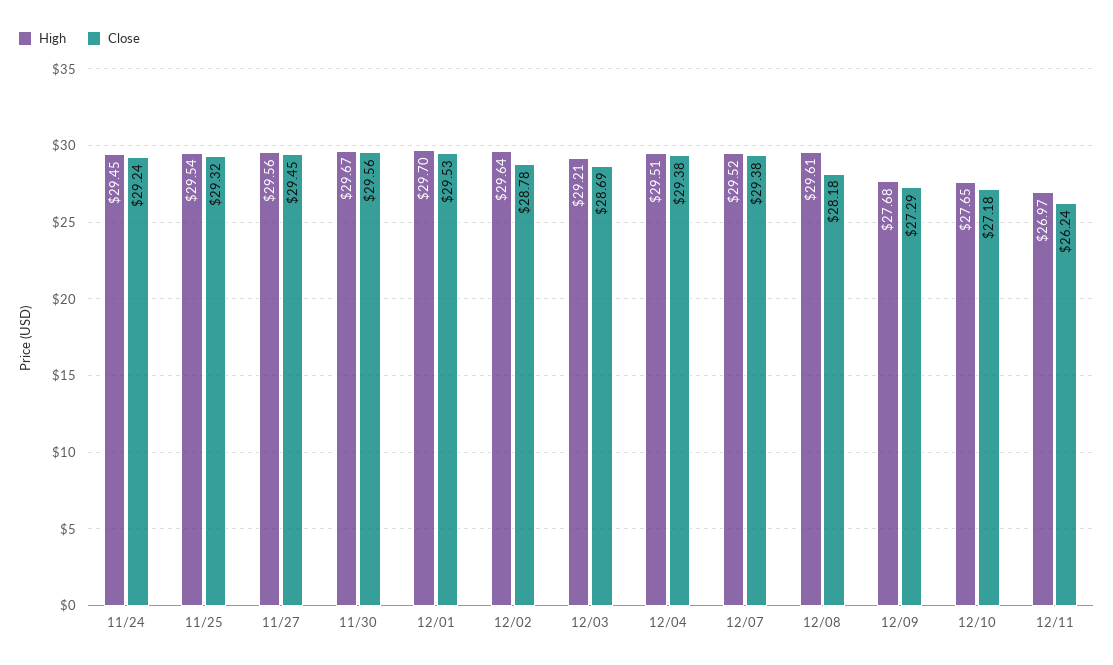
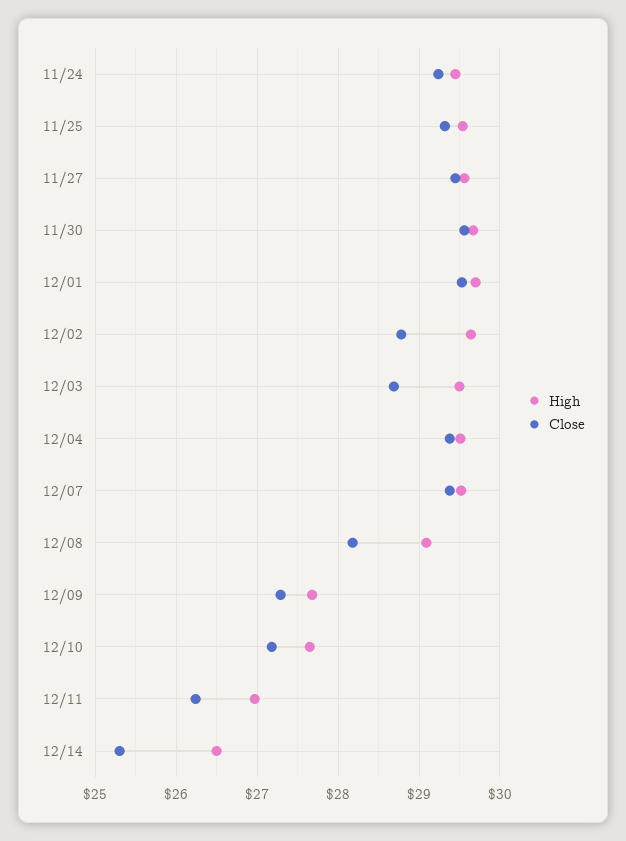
High, 12/03: 29.21 -> 29.5
High, 12/08: 29.61 -> 29.1
High, 12/14: none -> 26.5
Close, 12/14: none -> 25.3

